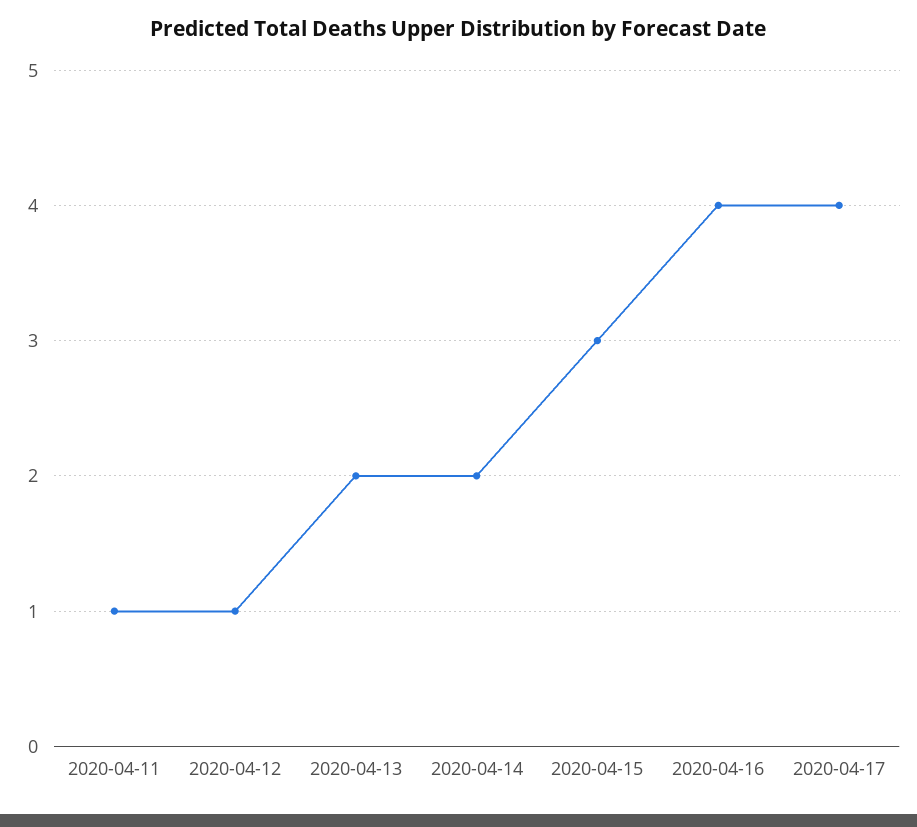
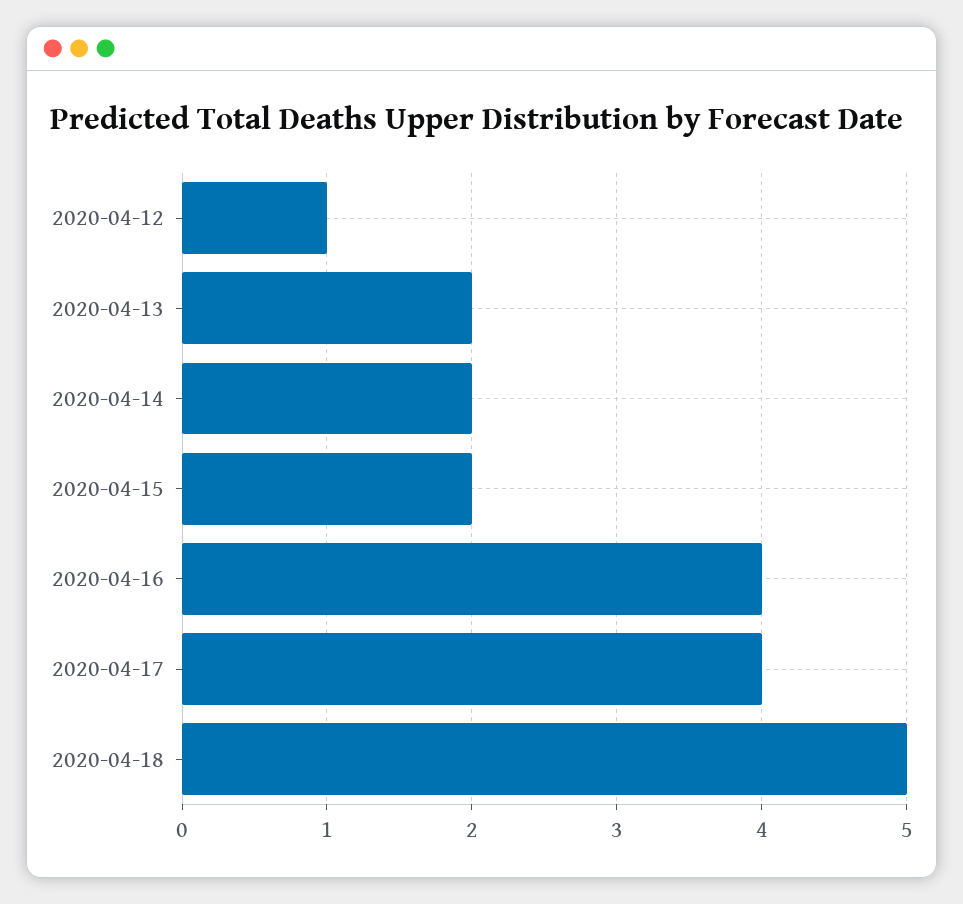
2020-04-11: 1 -> none
2020-04-15: 3 -> 2
2020-04-18: none -> 5

